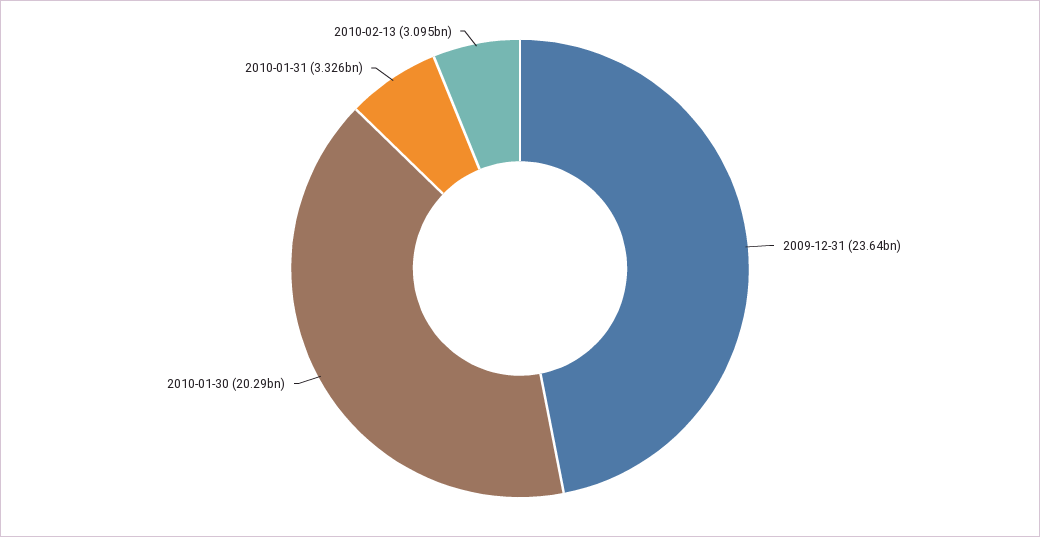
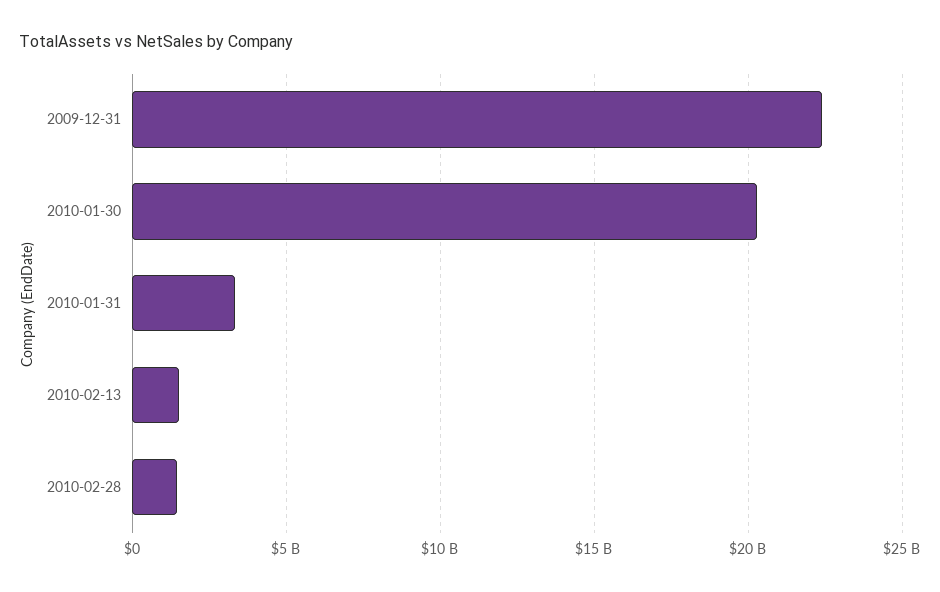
2009-12-31: 23640000000 -> 22500000000
2010-02-13: 3095000000 -> 1500000000
2010-02-28: none -> 1500000000

